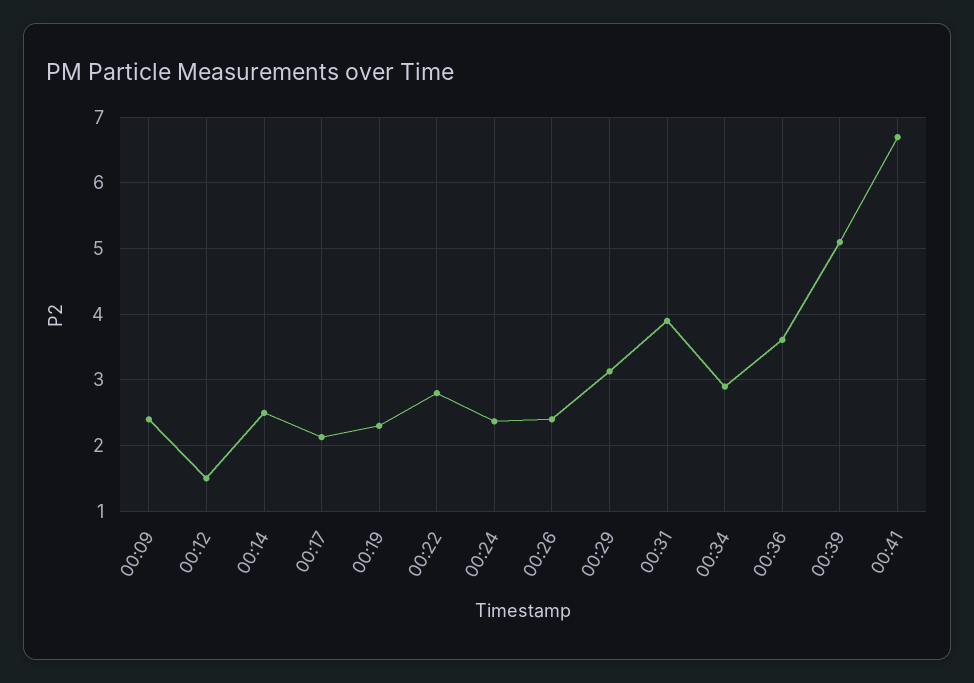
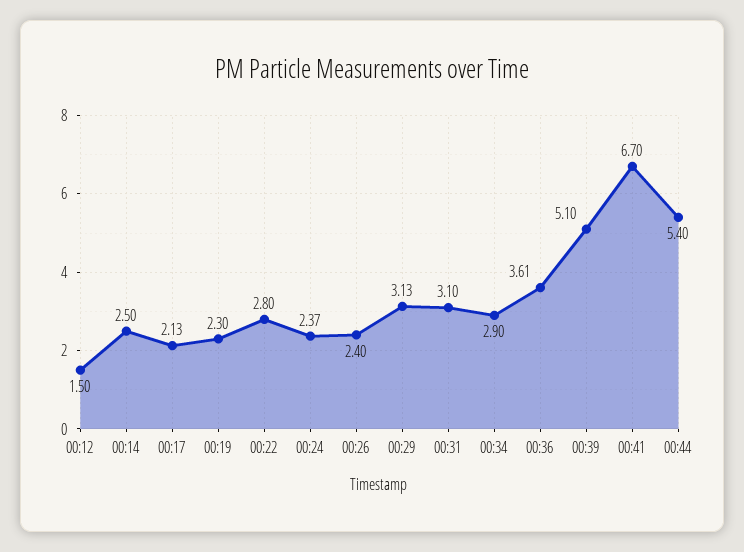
00:09: 2.4 -> none
00:31: 3.9 -> 3.1
00:44: none -> 5.4

